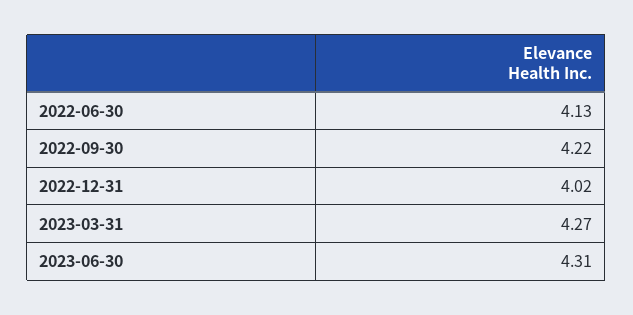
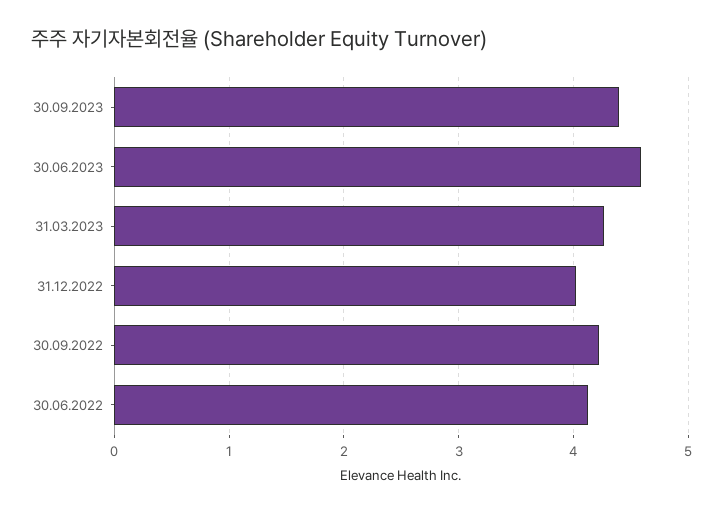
2023-06-30: 4.31 -> 4.6
30.09.2023: none -> 4.4

